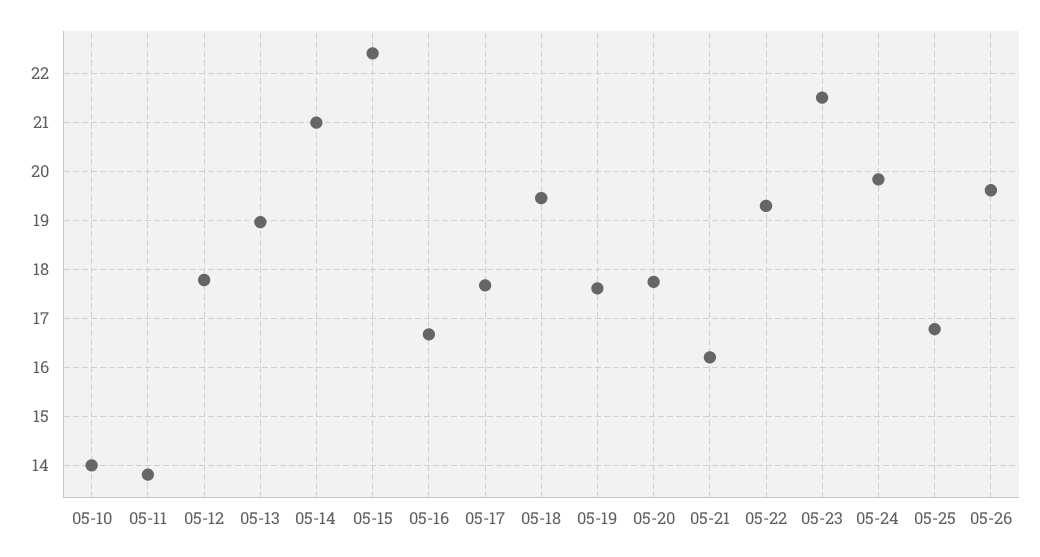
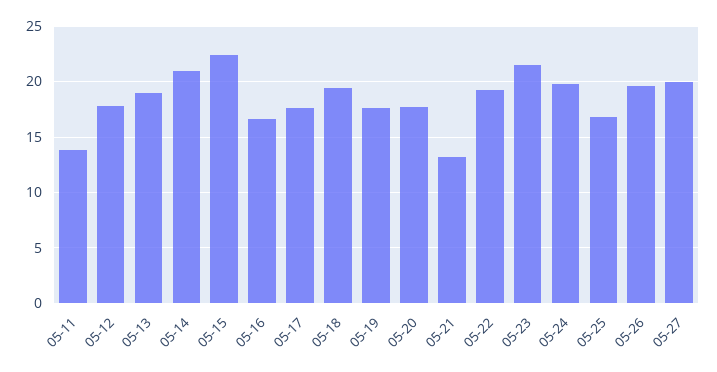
05-10: 14 -> none
05-21: 16.2 -> 13
05-27: none -> 20

